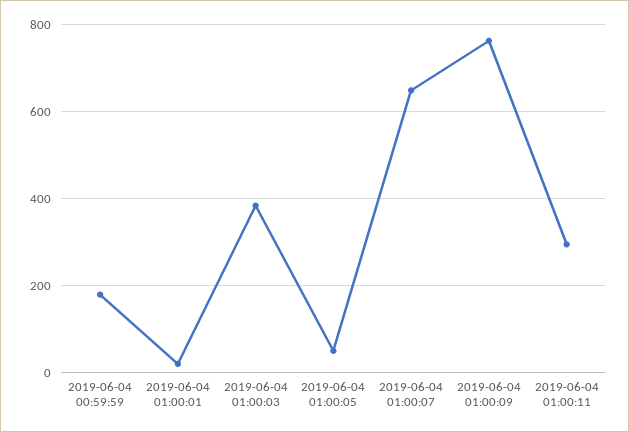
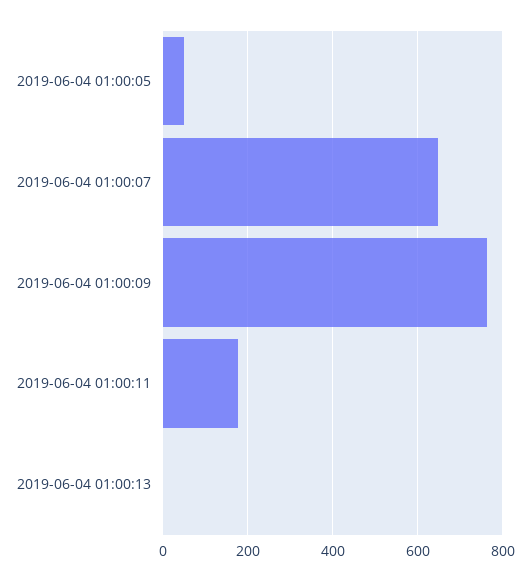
2019-06-04 00:59:59: 180 -> none
2019-06-04 01:00:01: 20 -> none
2019-06-04 01:00:03: 380 -> none
2019-06-04 01:00:11: 300 -> 180
2019-06-04 01:00:13: none -> 0

